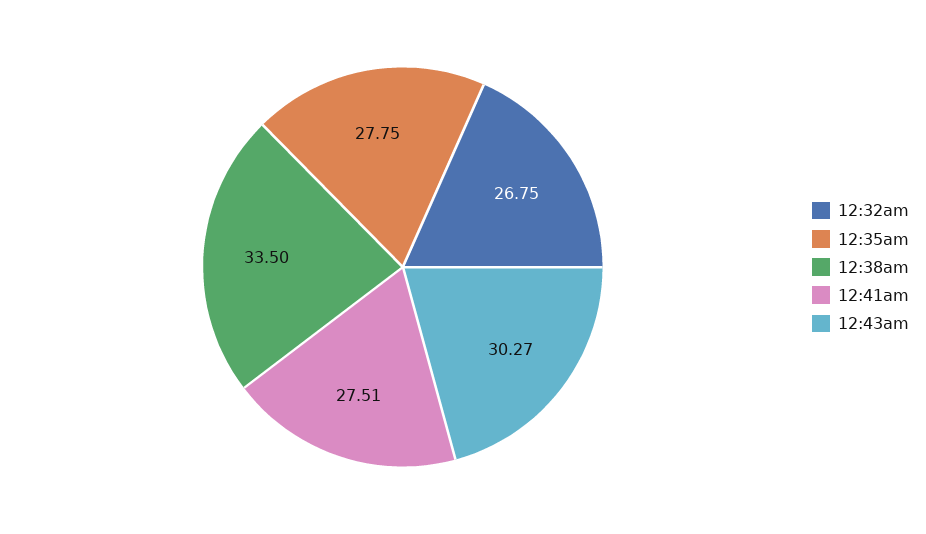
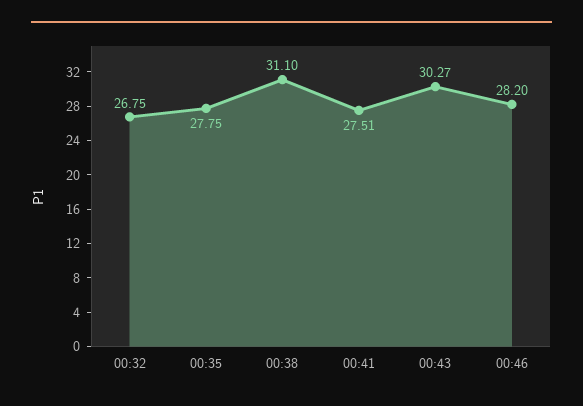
12:38am: 33.5 -> 31.1
00:46: none -> 28.2

